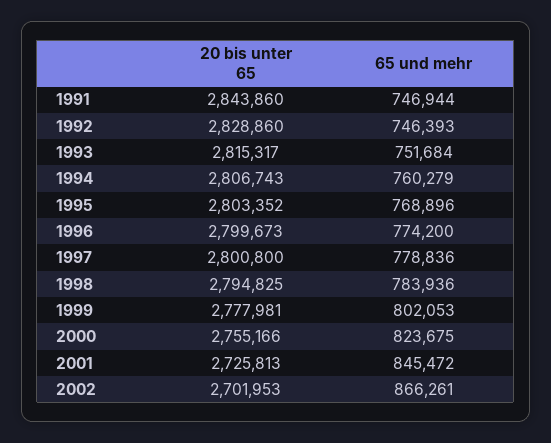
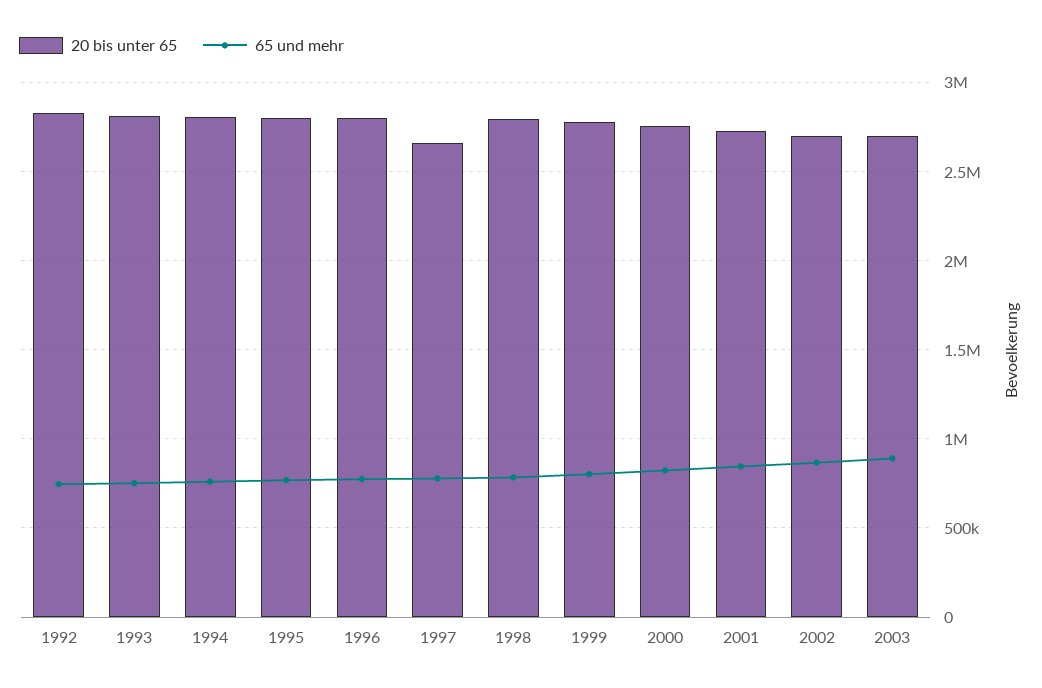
20 bis unter 65, 1991: 2843860 -> none
65 und mehr, 1991: 746944 -> none
20 bis unter 65, 1997: 2800800 -> 2650000
20 bis unter 65, 2003: none -> 2700000
65 und mehr, 2003: none -> 900000

